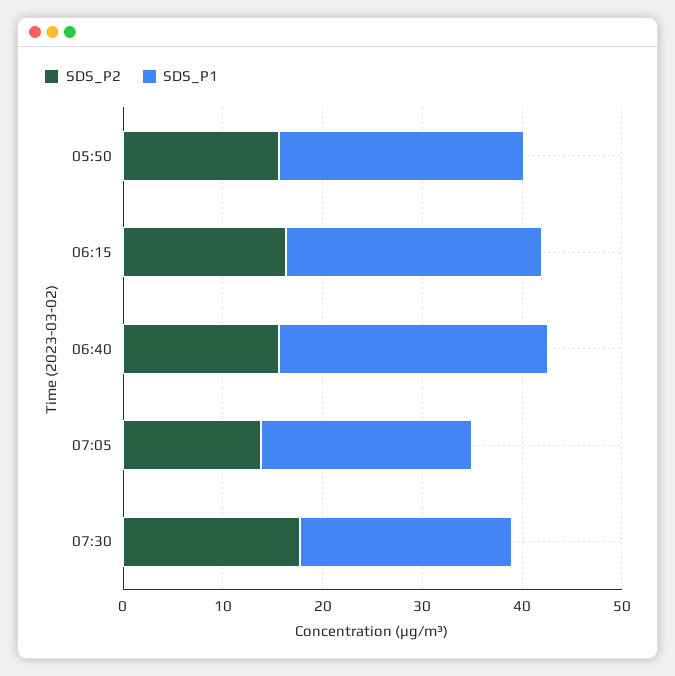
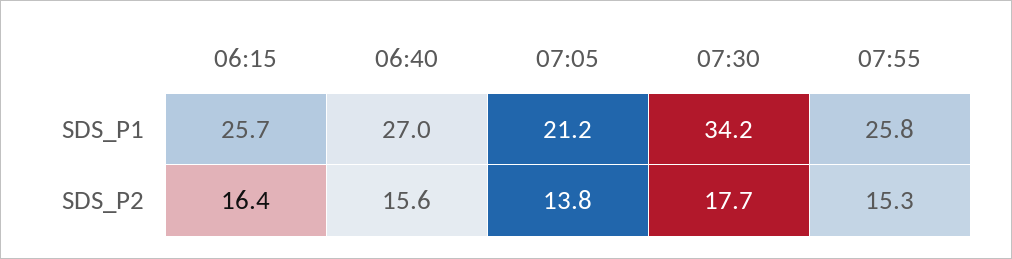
SDS_P2, 05:50: 16 -> none
SDS_P1, 05:50: 24 -> none
SDS_P1, 07:30: 22 -> 34.2
SDS_P1, 07:55: none -> 25.8
SDS_P2, 07:55: none -> 15.3

